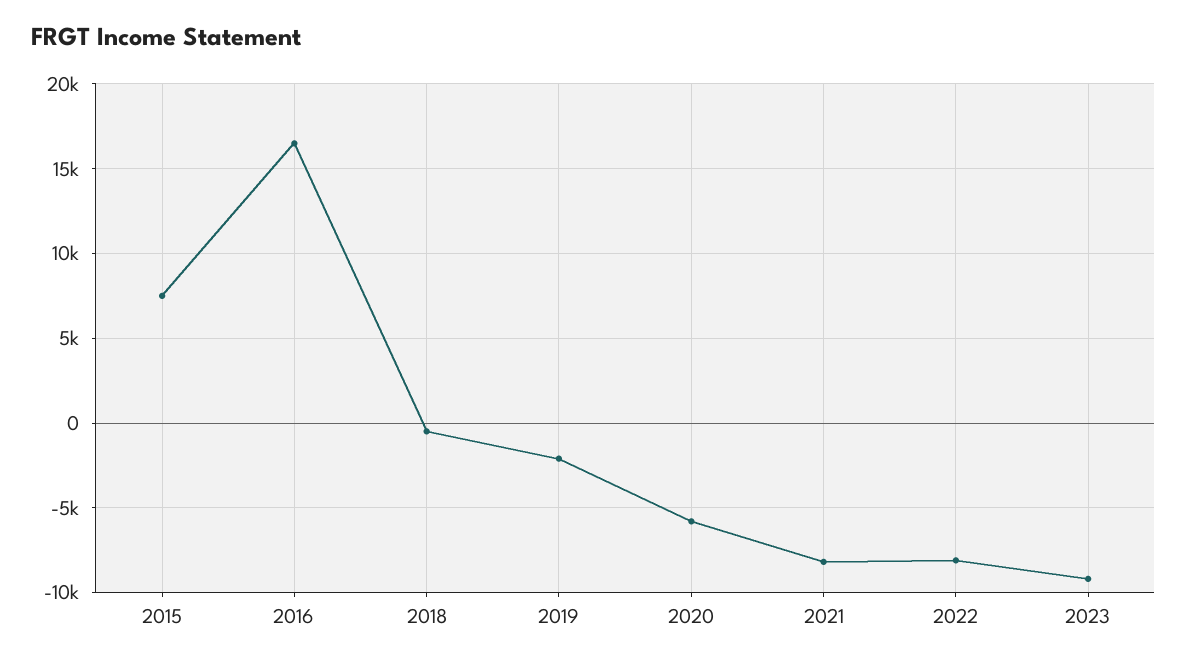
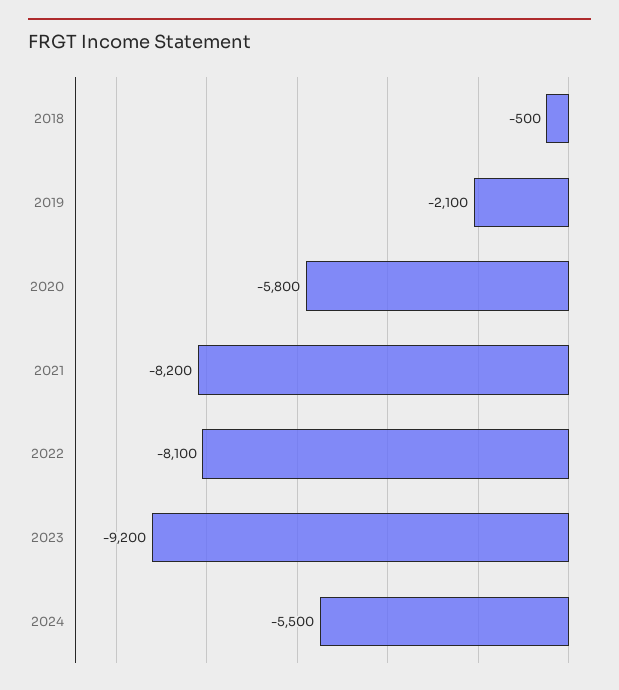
2015: 7500 -> none
2016: 16500 -> none
2024: none -> -5500

